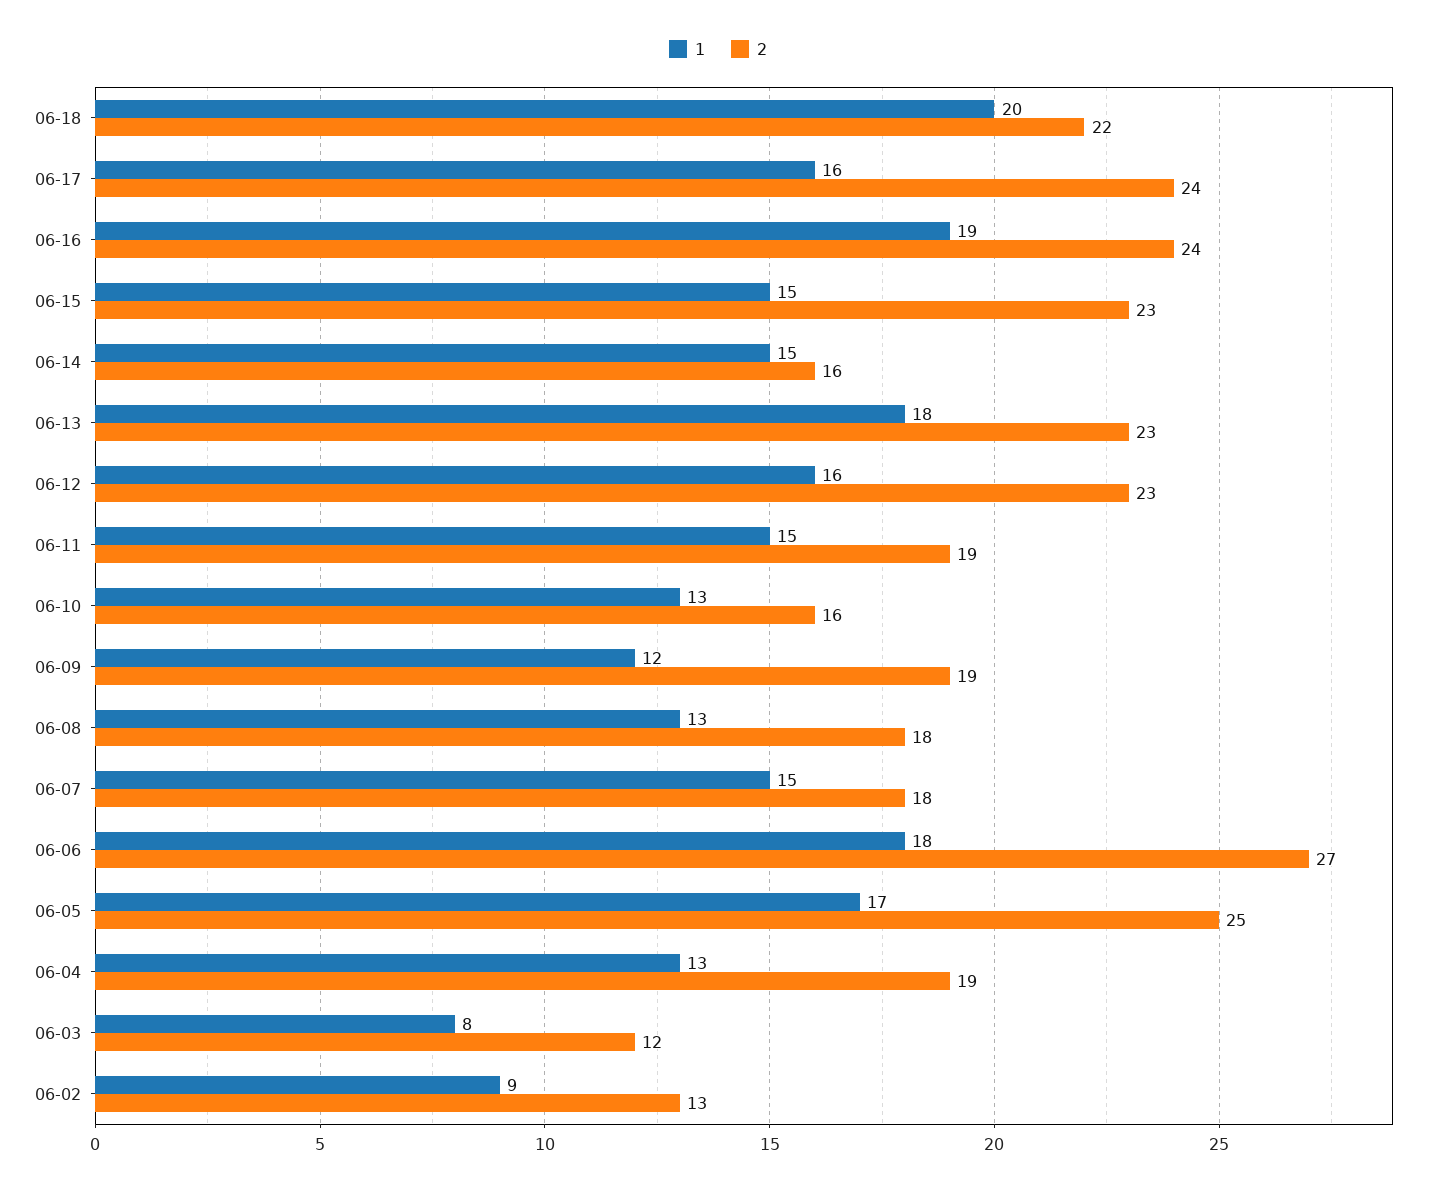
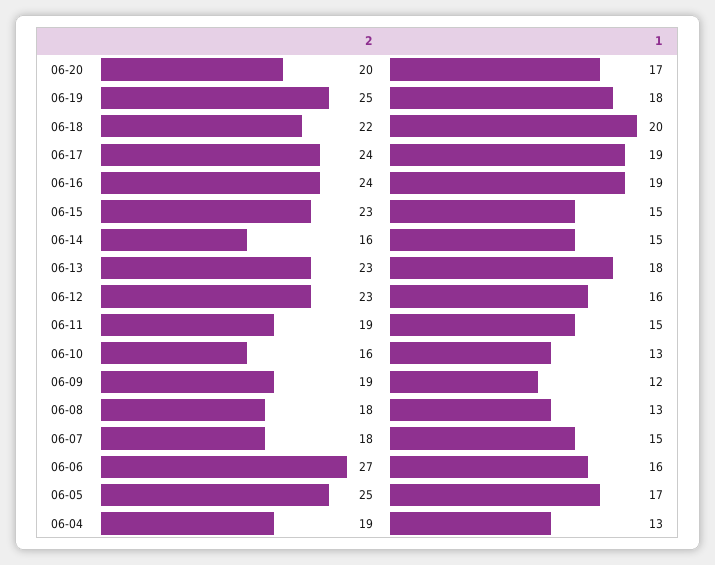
1, 06-17: 16 -> 19
1, 06-06: 18 -> 16
1, 06-03: 8 -> none
2, 06-03: 12 -> none
1, 06-02: 9 -> none
2, 06-02: 13 -> none
2, 06-20: none -> 20
1, 06-20: none -> 17
2, 06-19: none -> 25
1, 06-19: none -> 18

